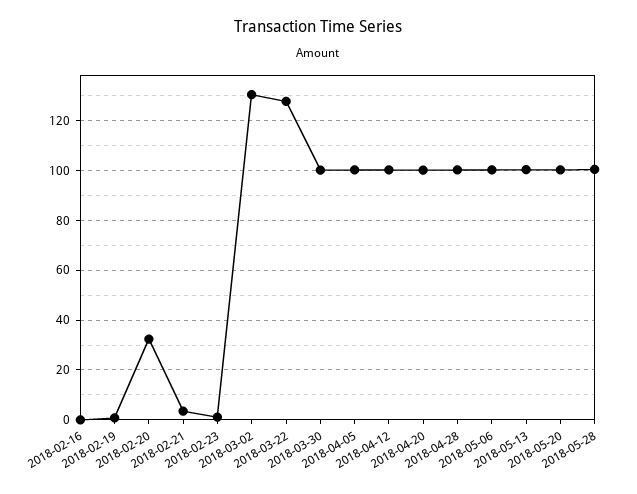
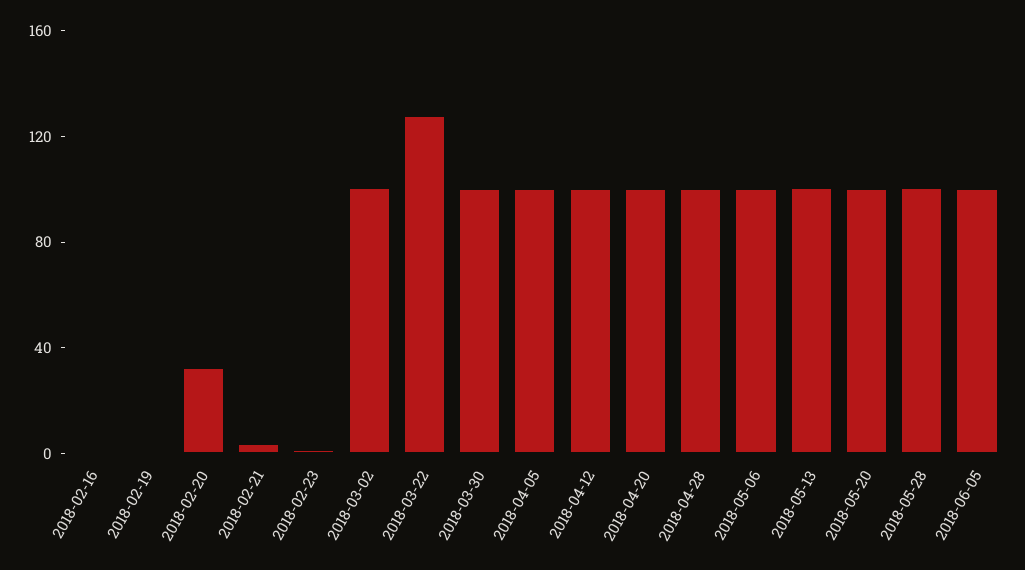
2018-03-02: 130 -> 100
2018-06-05: none -> 100

